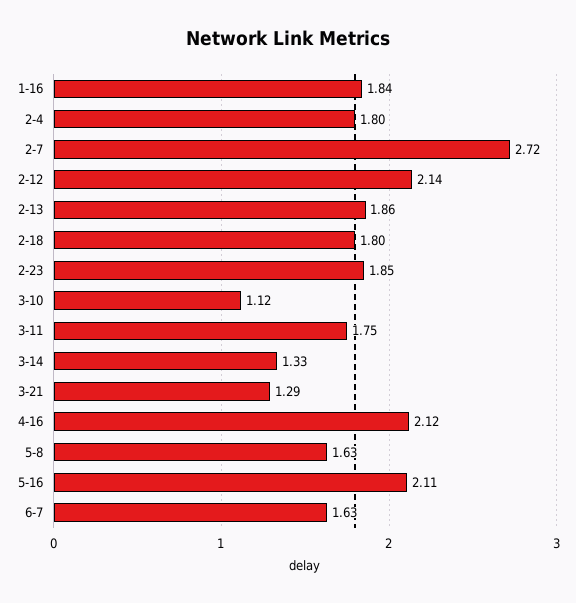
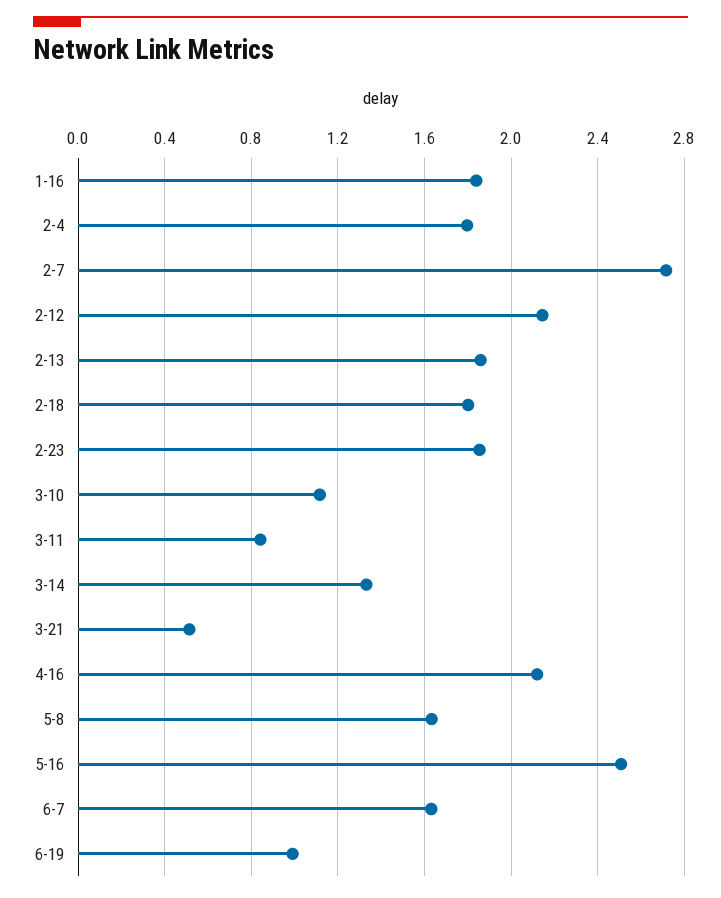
3-11: 1.75 -> 0.85
3-21: 1.29 -> 0.5
5-16: 2.11 -> 2.5
6-19: none -> 1

